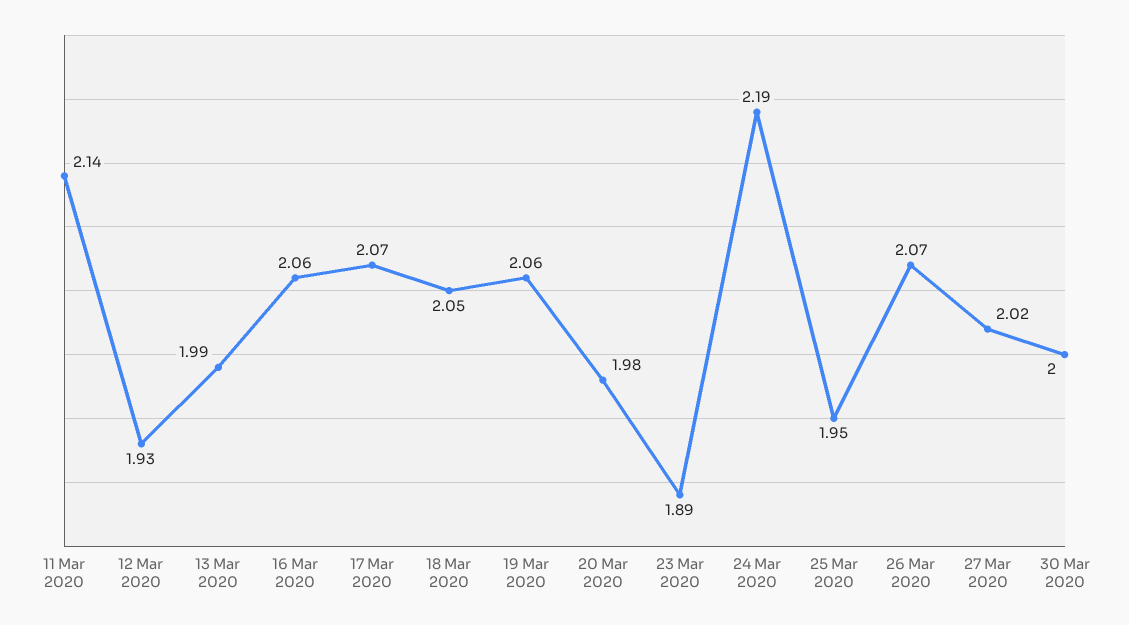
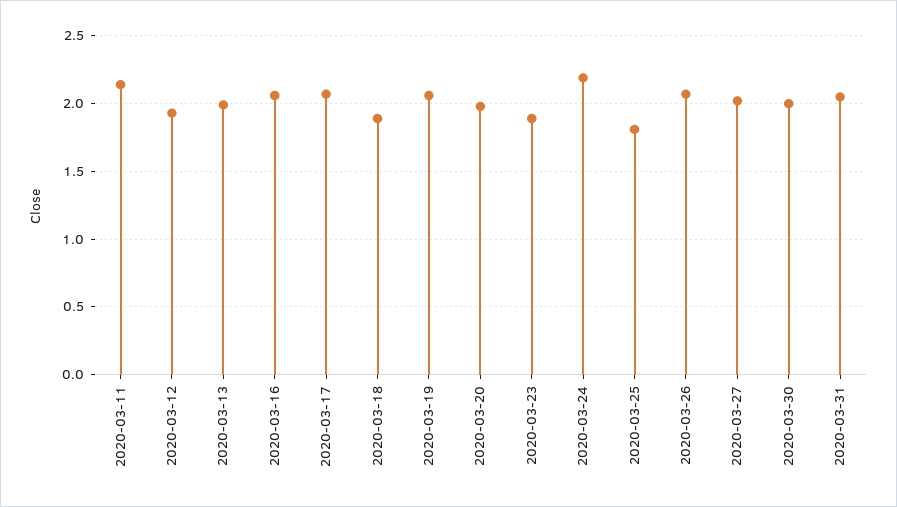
18 Mar 2020: 2.05 -> 1.9
25 Mar 2020: 1.95 -> 1.8
2020-03-31: none -> 2.05

